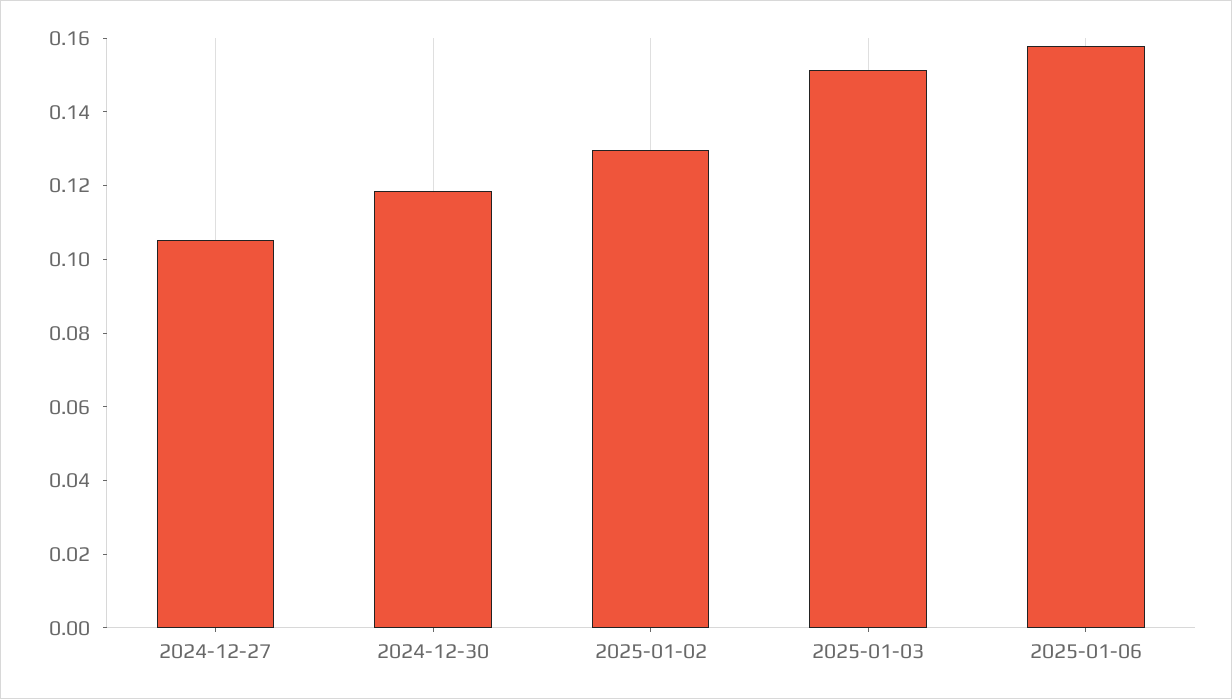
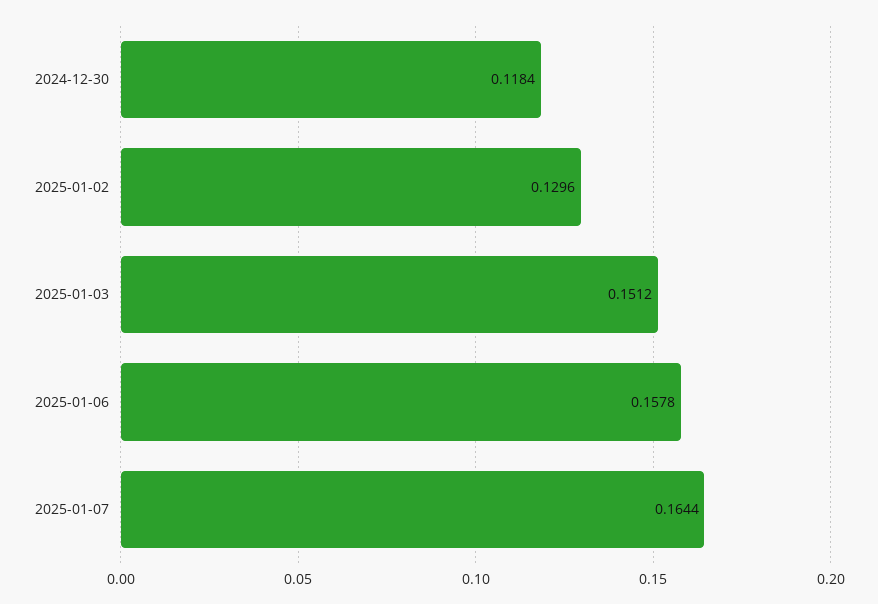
2024-12-27: 0.105 -> none
2025-01-07: none -> 0.1644

